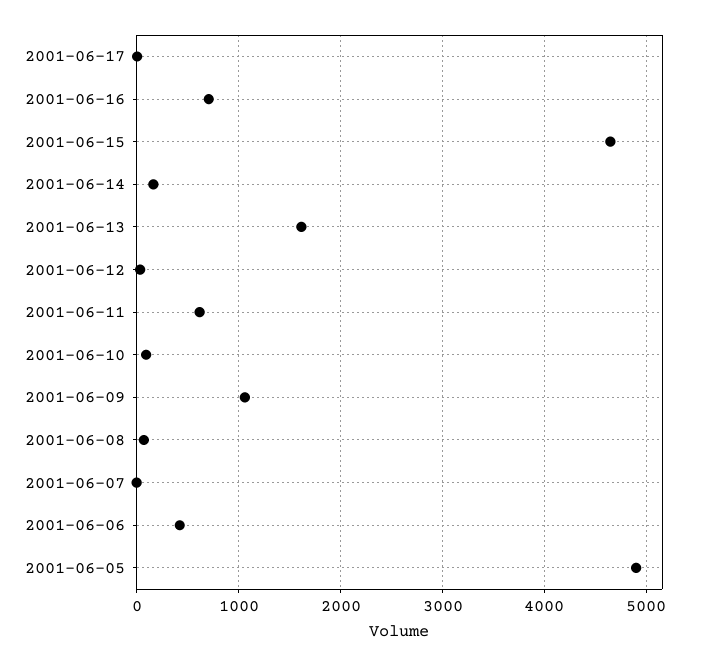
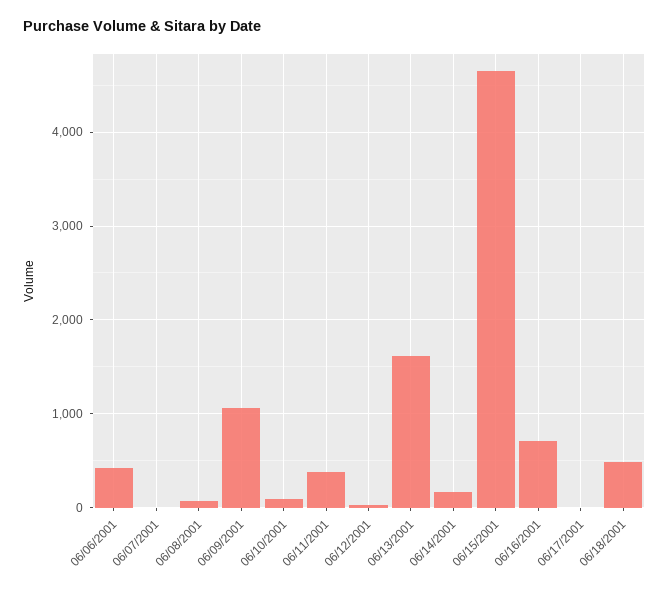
2001-06-11: 600 -> 400
2001-06-05: 4900 -> none
06/18/2001: none -> 500

